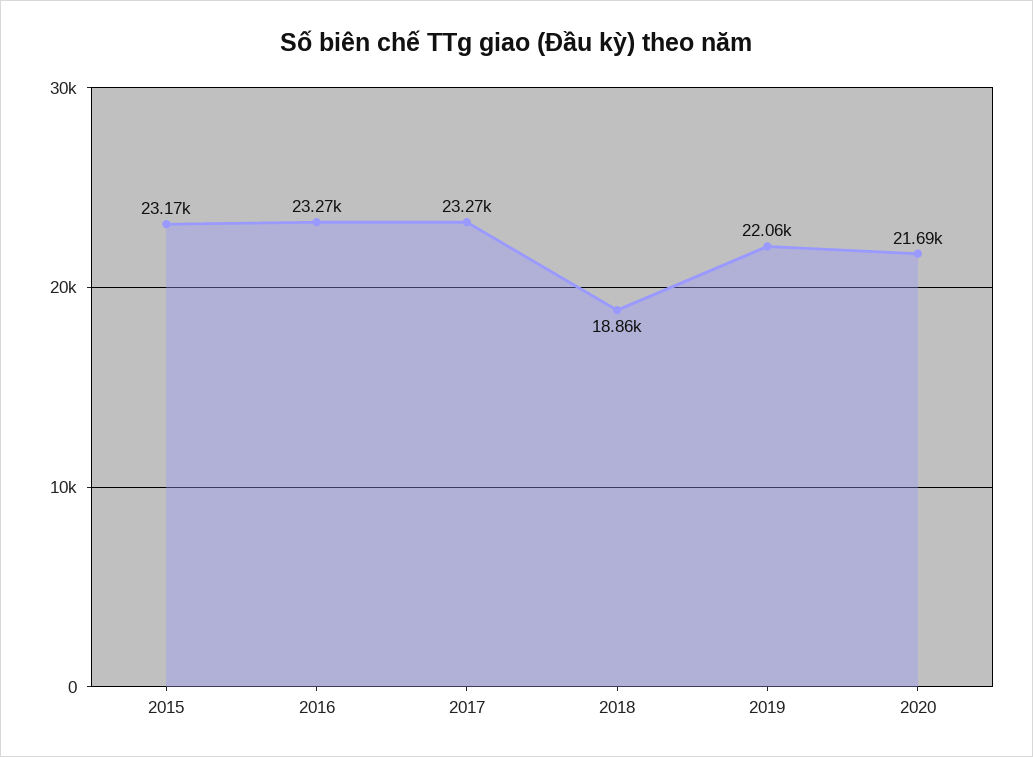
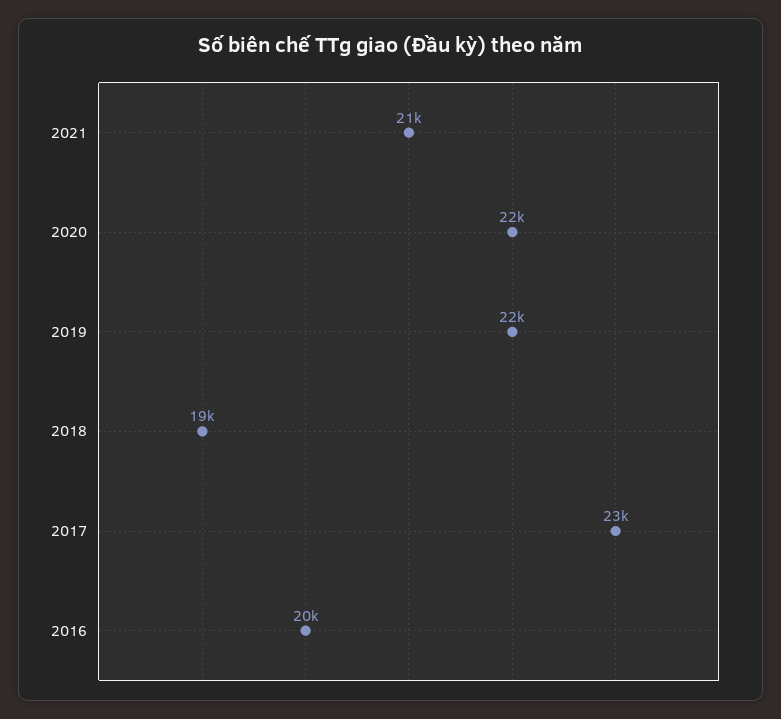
2015: 23170 -> none
2016: 23270 -> 20000
2021: none -> 21000

